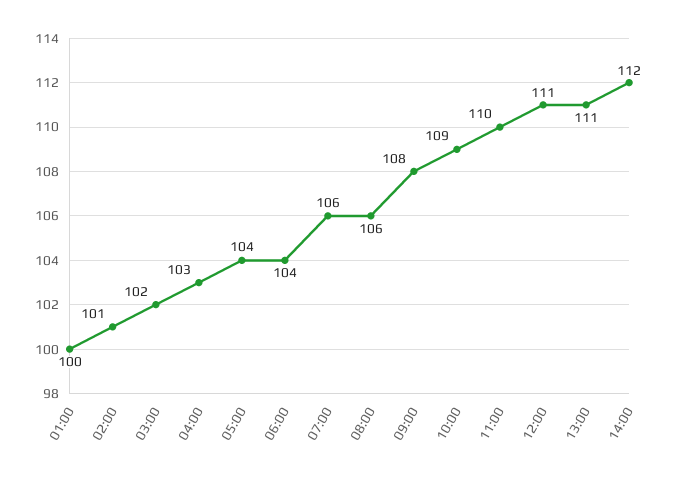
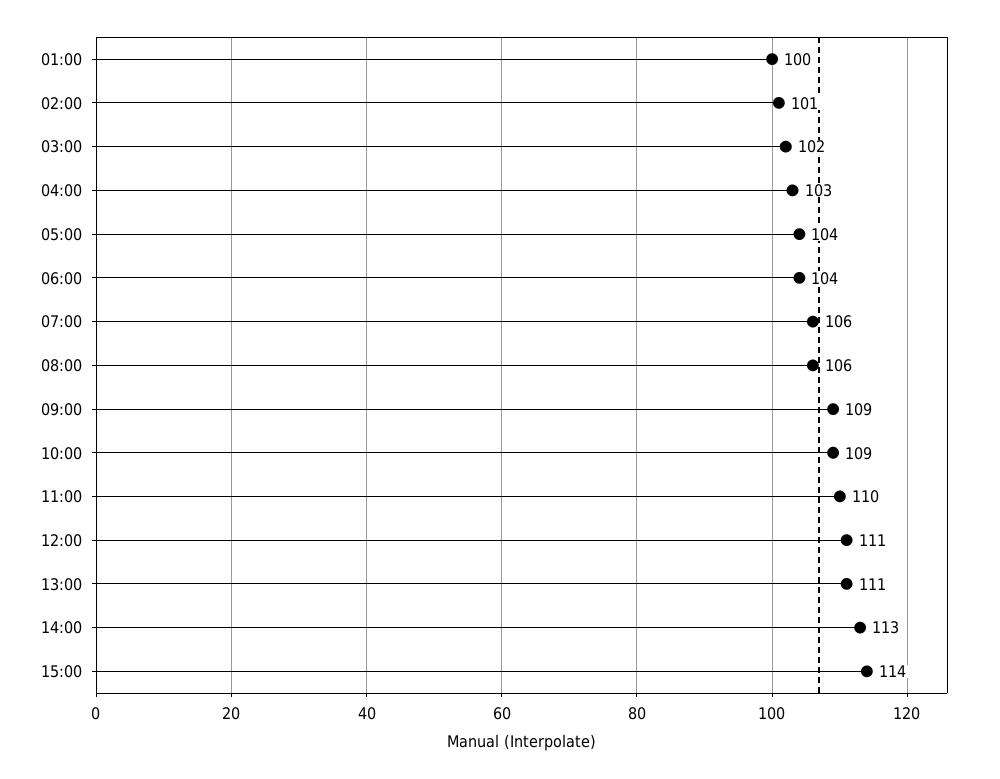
09:00: 108 -> 109
14:00: 112 -> 113
15:00: none -> 114

